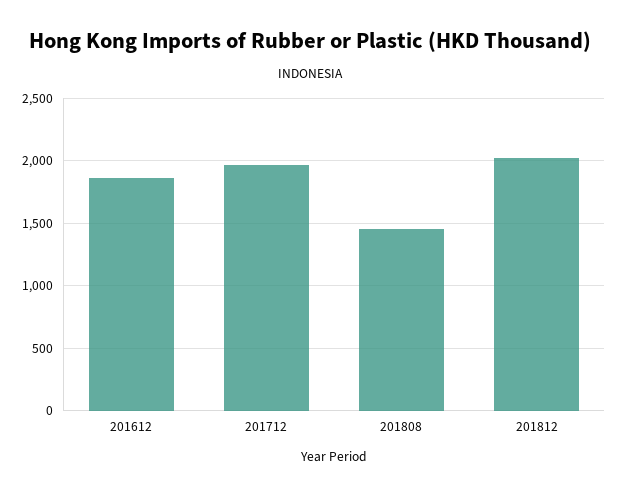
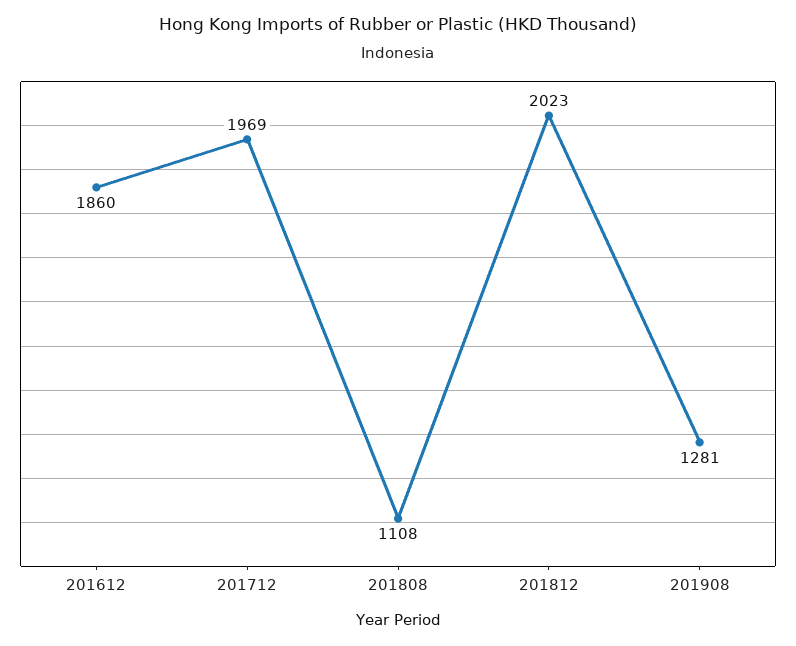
201808: 1450 -> 1108
201908: none -> 1281

